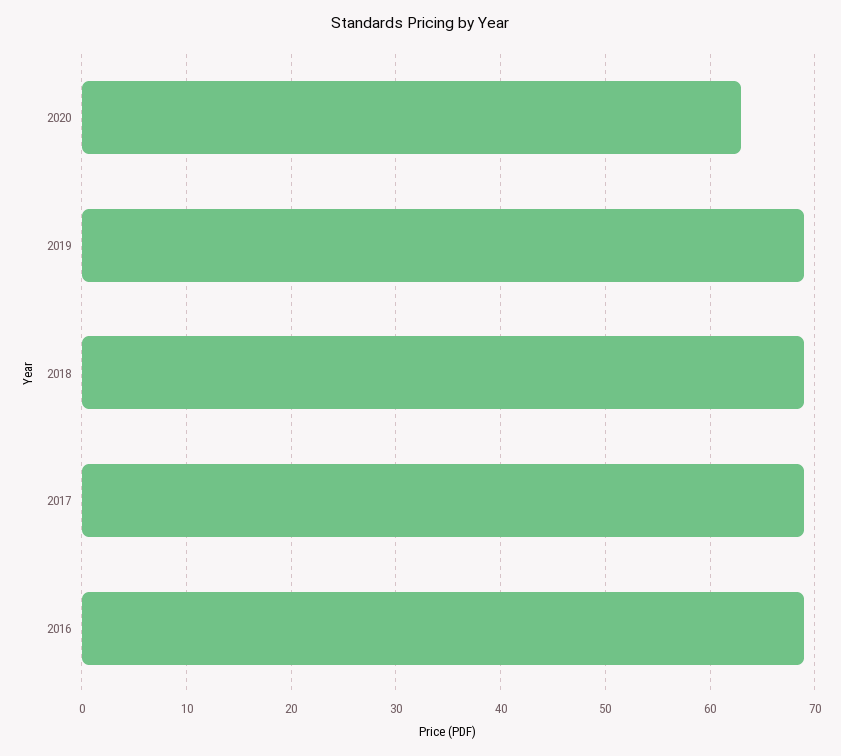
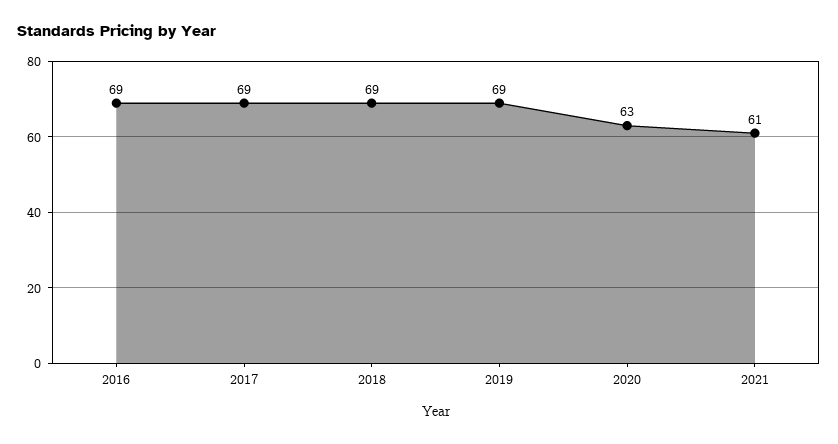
2021: none -> 61

